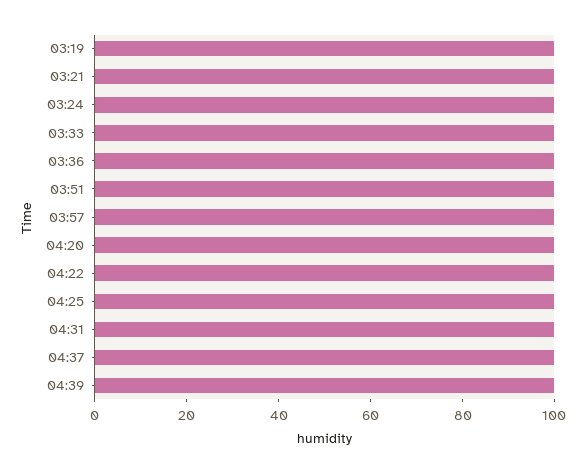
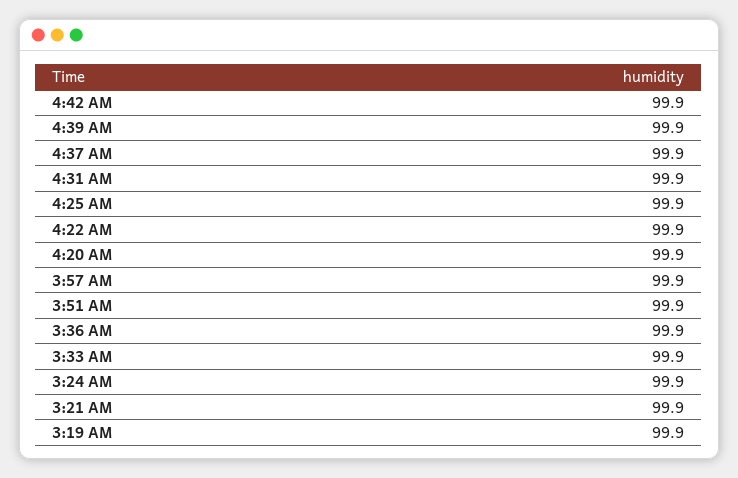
4:42 AM: none -> 99.9

